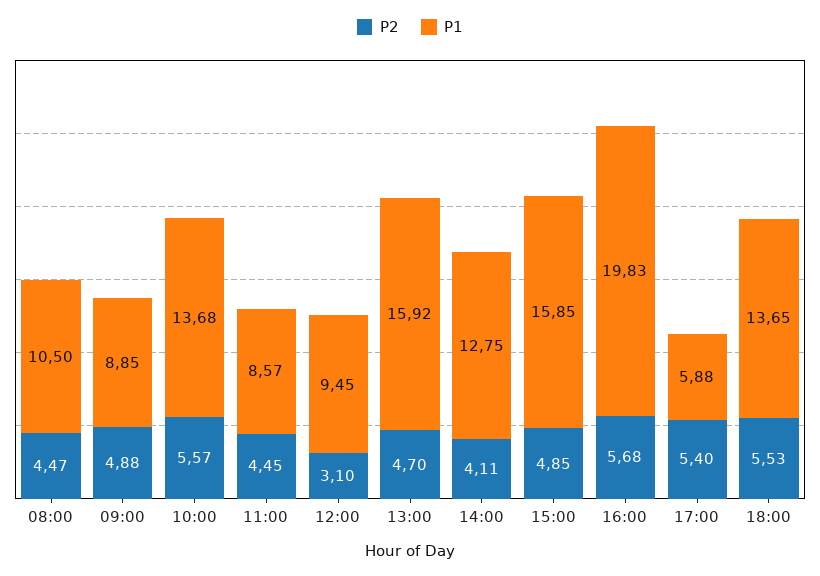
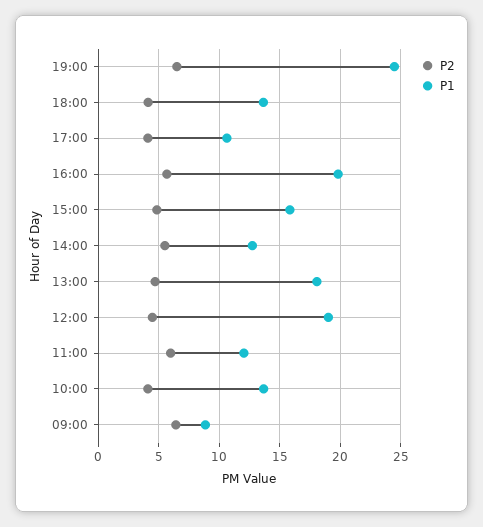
P2, 08:00: 4.47 -> none
P1, 08:00: 10.5 -> none
P2, 09:00: 4.88 -> 6.5
P2, 10:00: 5.57 -> 4
P2, 11:00: 4.45 -> 6
P1, 11:00: 8.57 -> 12
P2, 12:00: 3.1 -> 4.5
P1, 12:00: 9.45 -> 19
P1, 13:00: 15.92 -> 18
P2, 14:00: 4.11 -> 5.5
P2, 17:00: 5.4 -> 4
P1, 17:00: 5.88 -> 10.5
P2, 18:00: 5.53 -> 4
P2, 19:00: none -> 6.5
P1, 19:00: none -> 24.5

